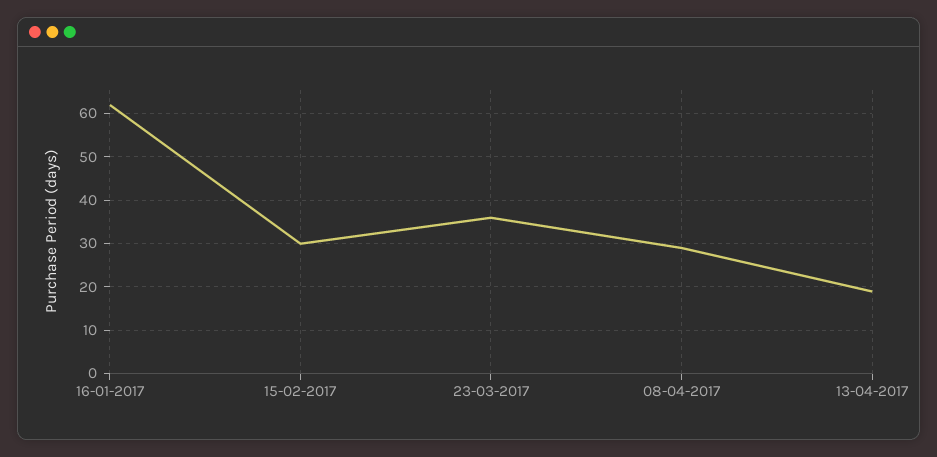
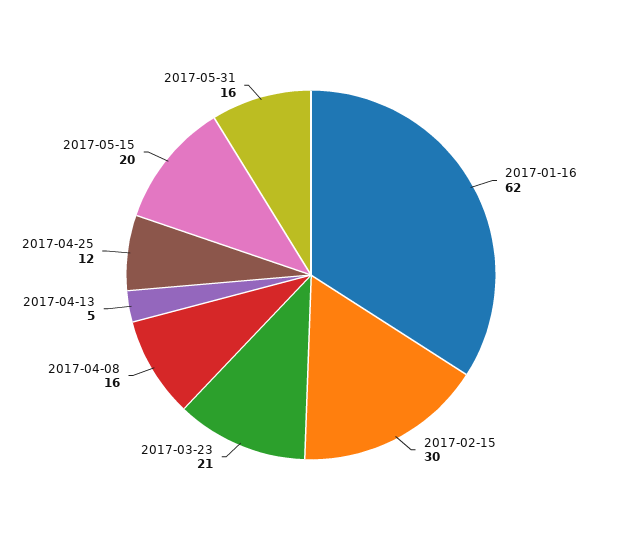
23-03-2017: 35 -> 21
08-04-2017: 30 -> 16
13-04-2017: 20 -> 5
2017-04-25: none -> 12
2017-05-15: none -> 20
2017-05-31: none -> 16

